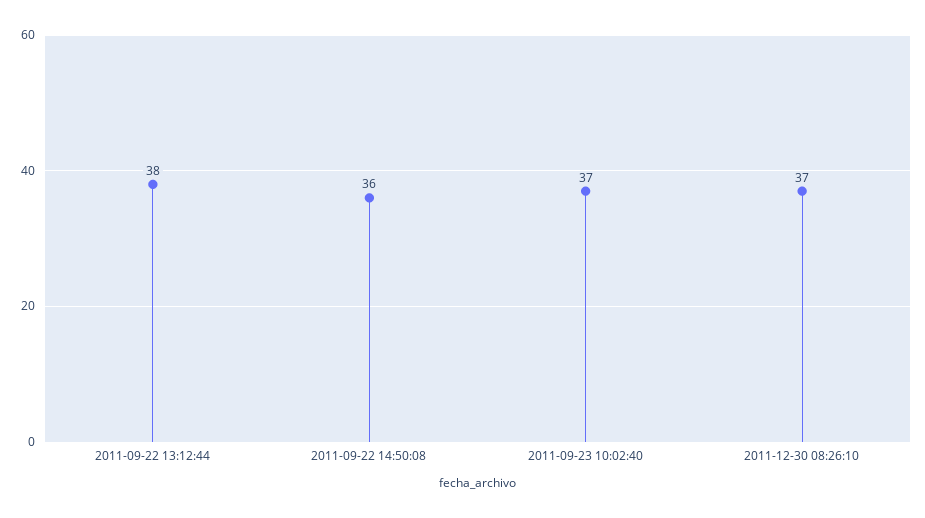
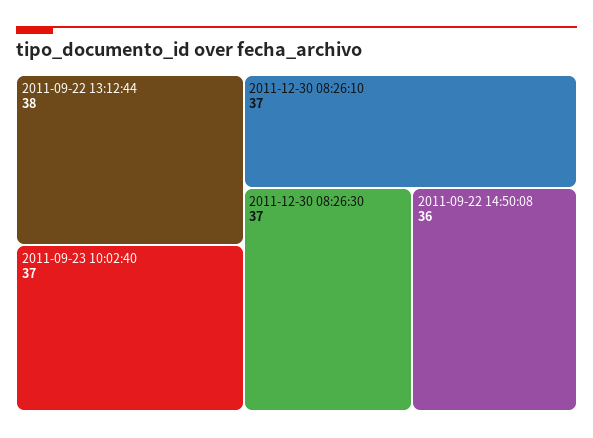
2011-12-30 08:26:30: none -> 37

